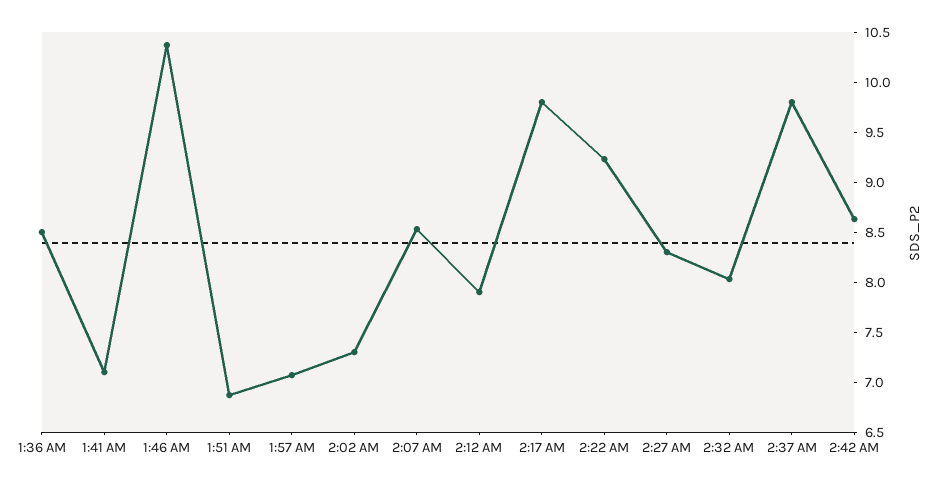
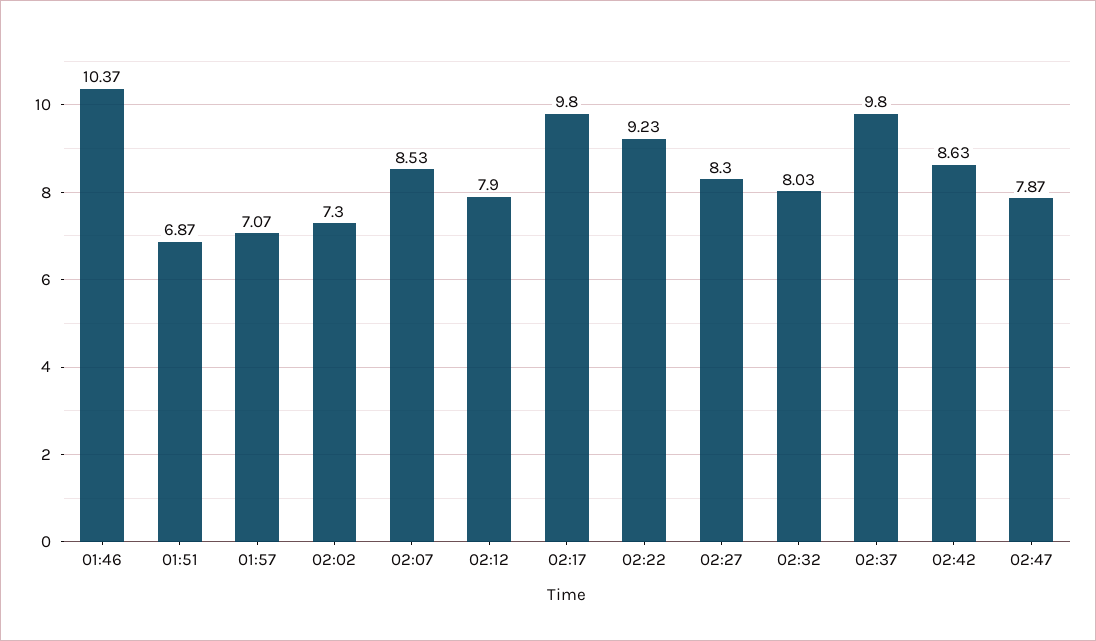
1:36 AM: 8.5 -> none
1:41 AM: 7.1 -> none
02:47: none -> 7.87

